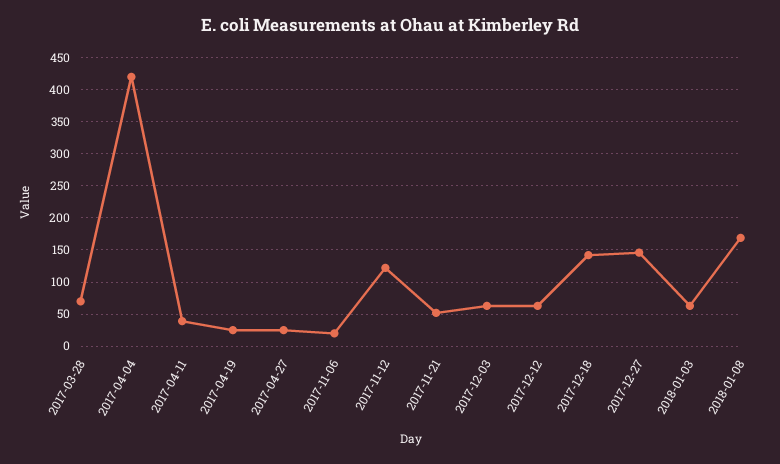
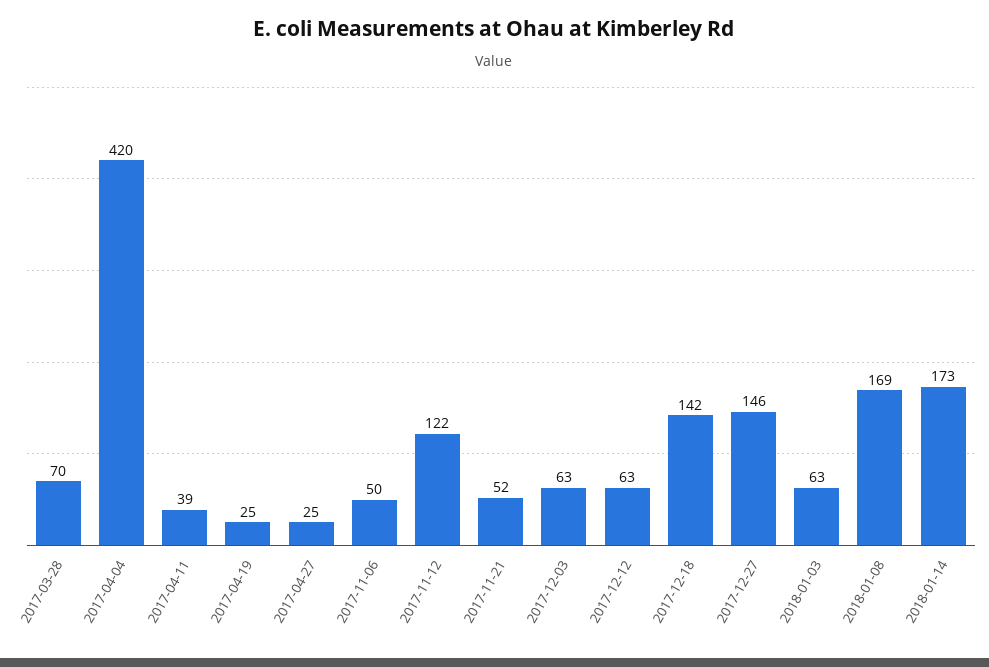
2017-11-06: 20 -> 50
2018-01-14: none -> 173

